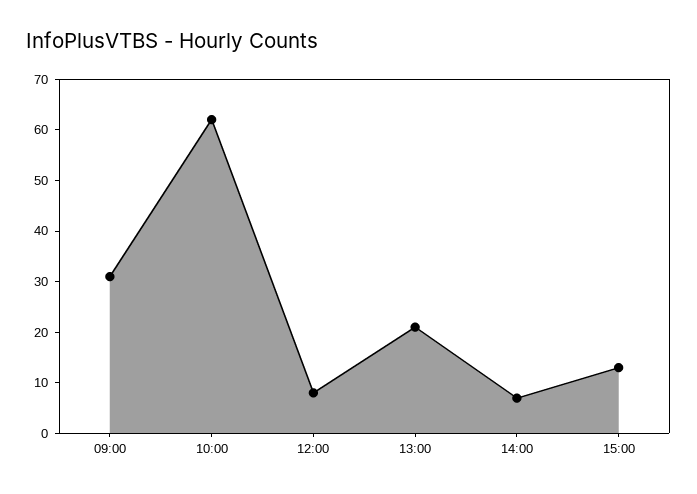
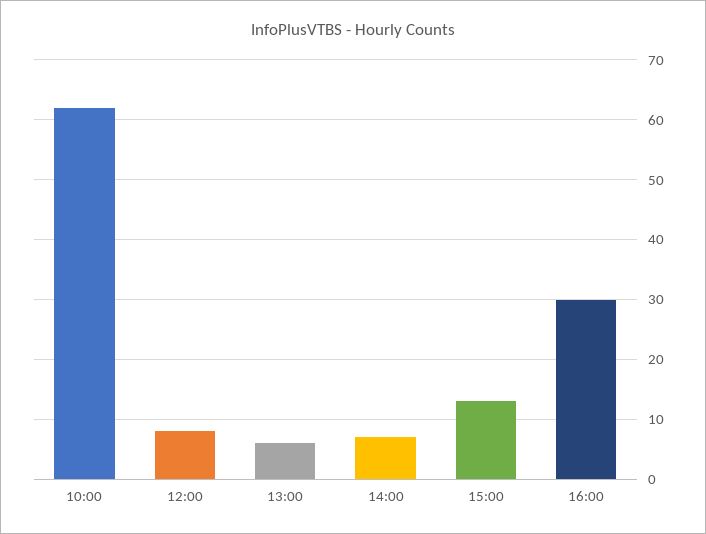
09:00: 30 -> none
13:00: 20 -> 5
16:00: none -> 30

